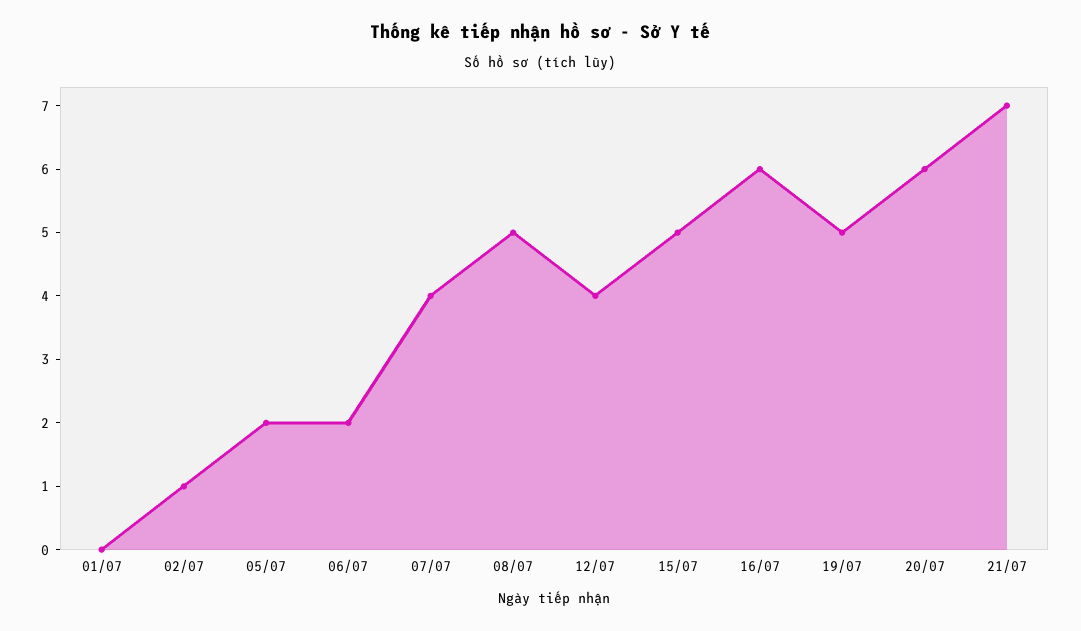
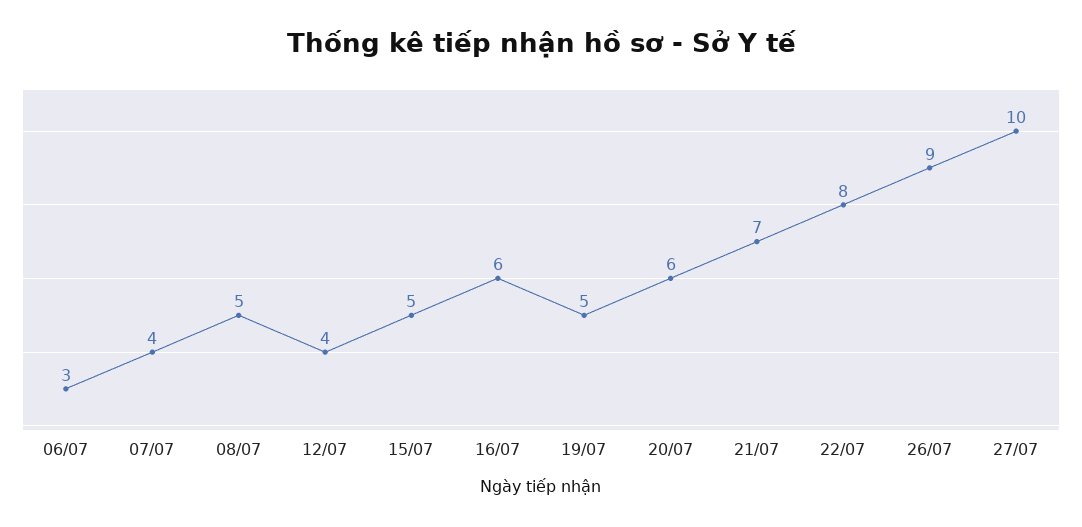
01/07: 0 -> none
02/07: 1 -> none
05/07: 2 -> none
06/07: 2 -> 3
22/07: none -> 8
26/07: none -> 9
27/07: none -> 10

